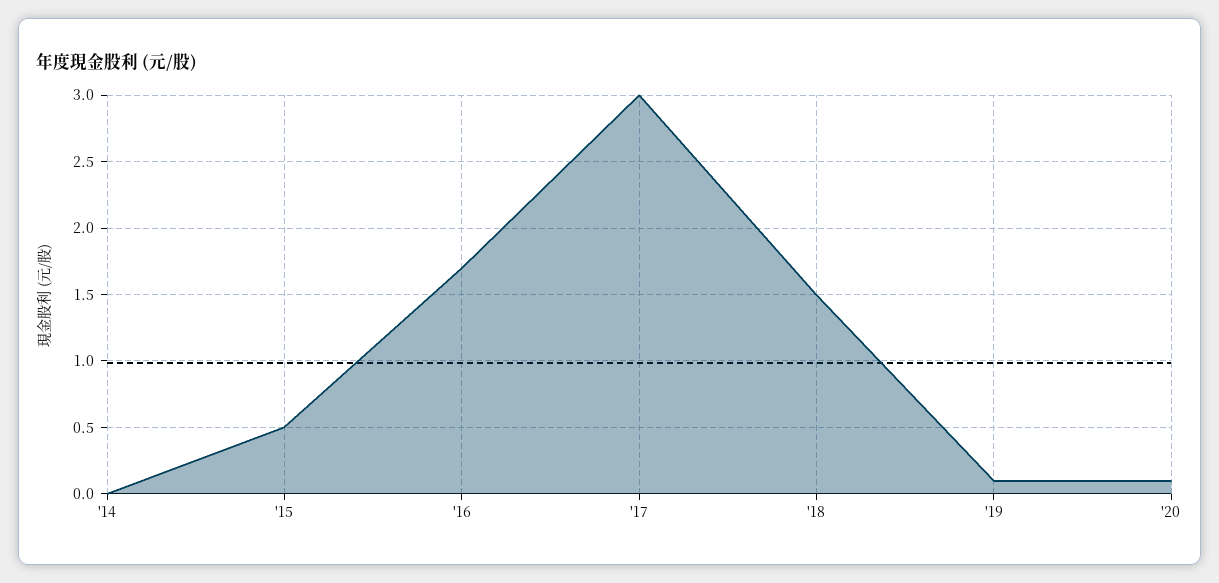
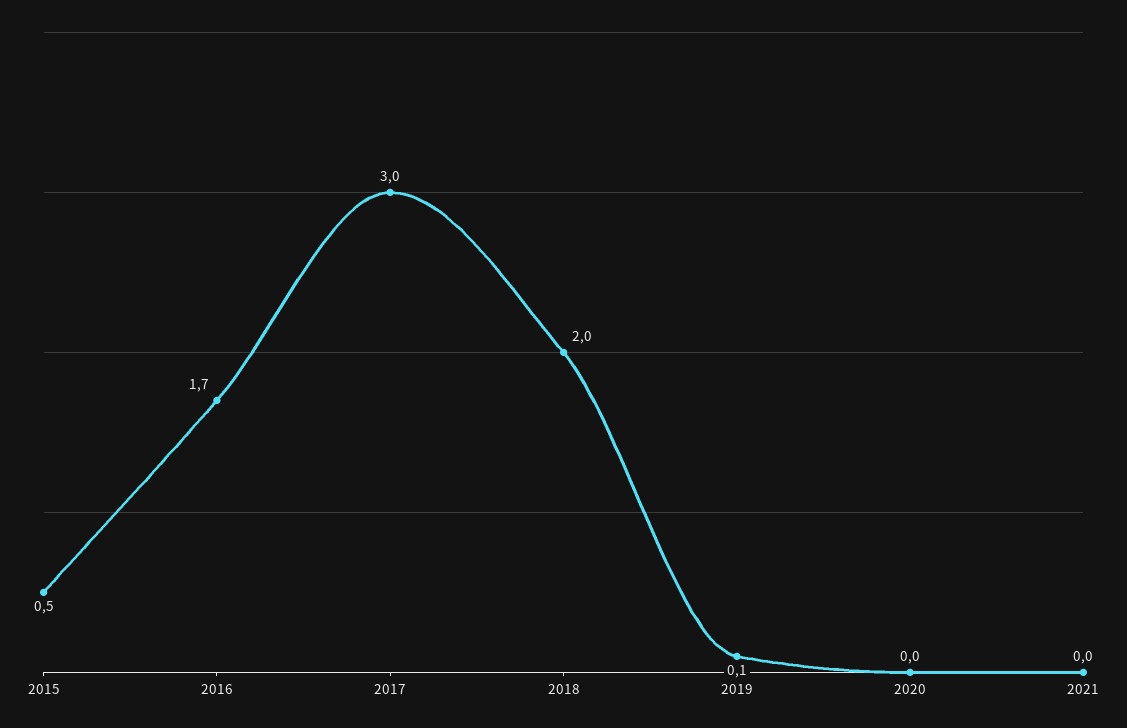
'14: 0 -> none
'18: 1.5 -> 2
'20: 0.1 -> 0
2021: none -> 0

